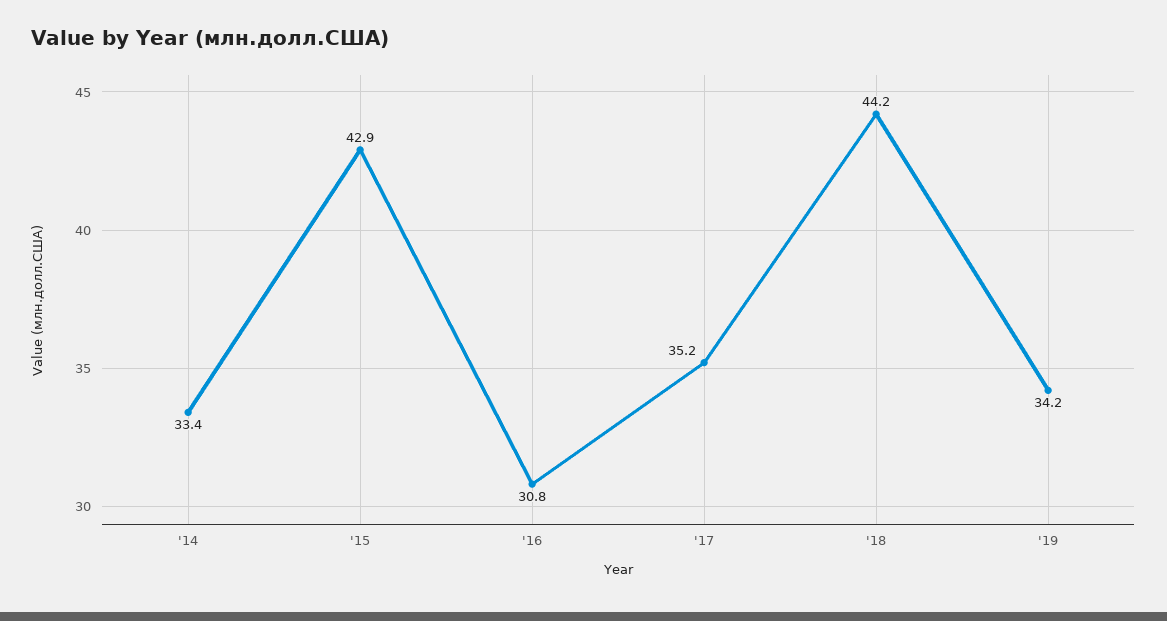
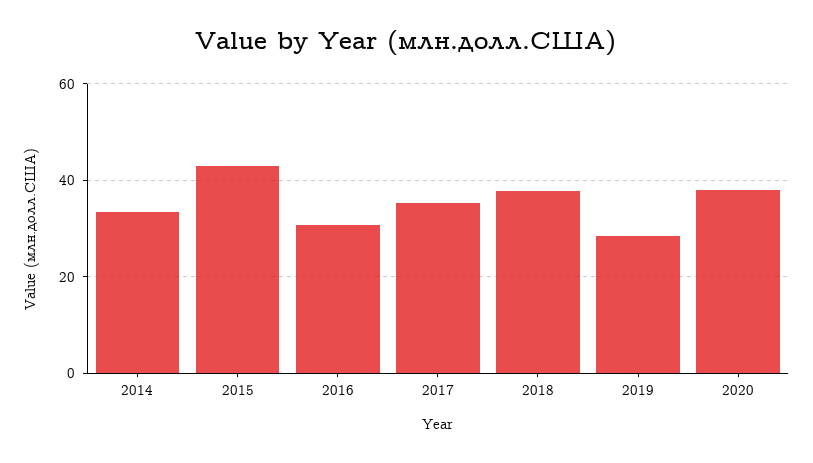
'18: 44.2 -> 38
'19: 34.2 -> 28
2020: none -> 38

